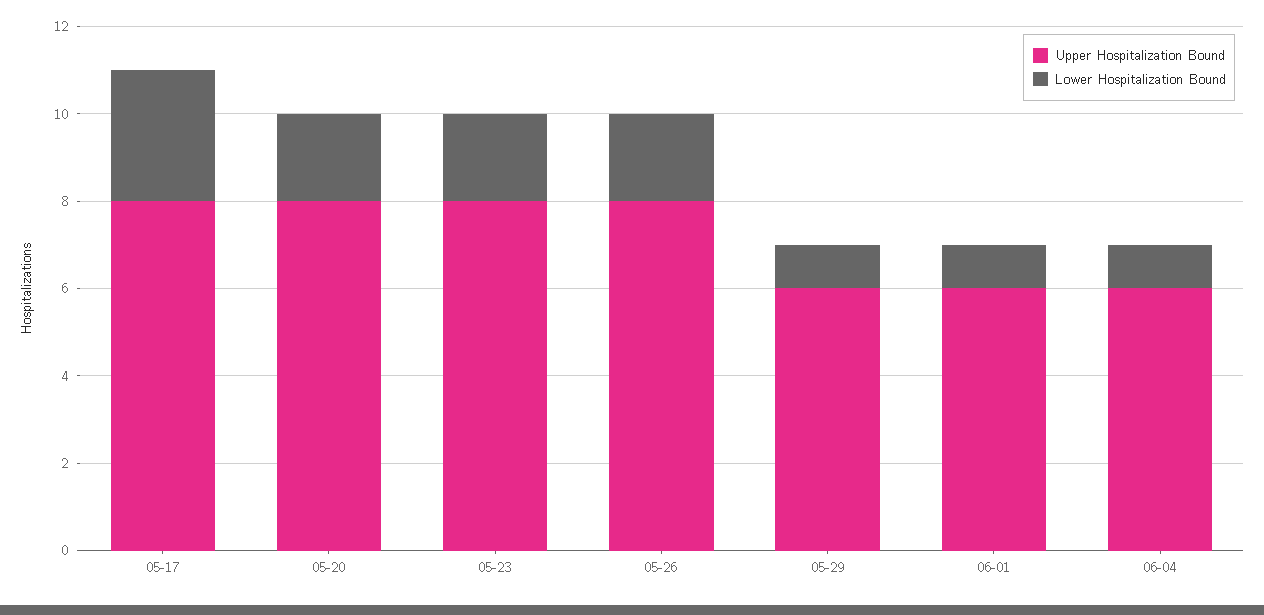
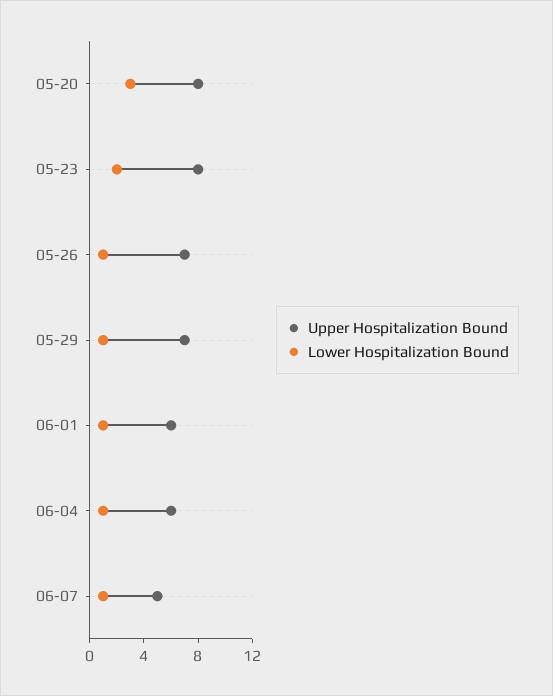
Upper Hospitalization Bound, 05-17: 8 -> none
Lower Hospitalization Bound, 05-17: 3 -> none
Lower Hospitalization Bound, 05-20: 2 -> 3
Upper Hospitalization Bound, 05-26: 8 -> 7
Lower Hospitalization Bound, 05-26: 2 -> 1
Upper Hospitalization Bound, 05-29: 6 -> 7
Upper Hospitalization Bound, 06-07: none -> 5
Lower Hospitalization Bound, 06-07: none -> 1

